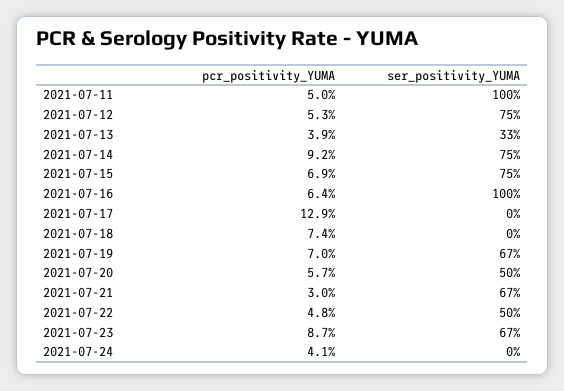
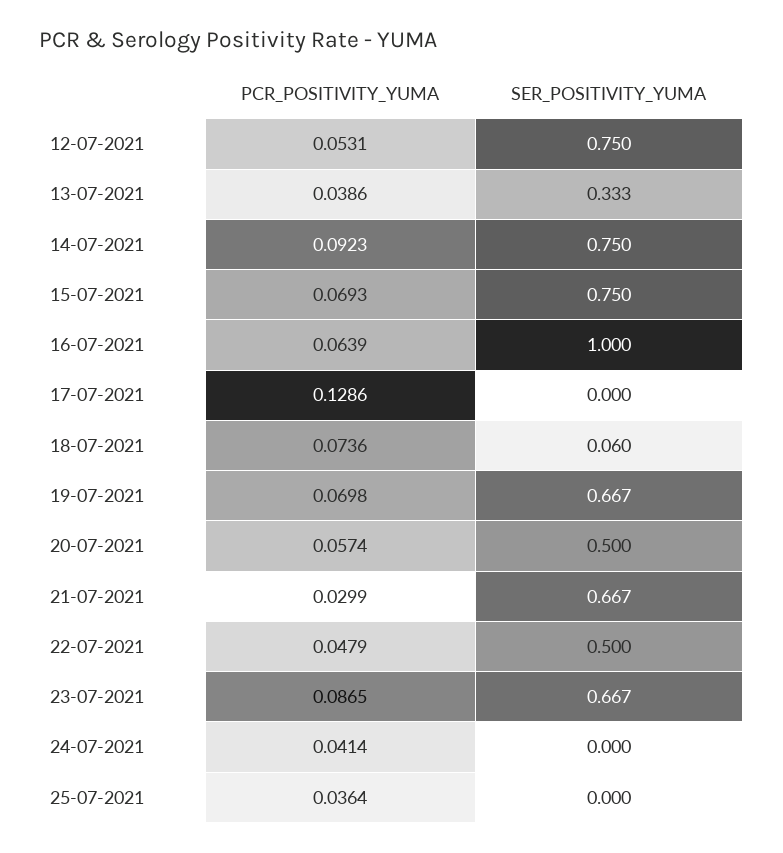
pcr_positivity_YUMA, 2021-07-11: 0.05 -> none
ser_positivity_YUMA, 2021-07-11: 1 -> none
ser_positivity_YUMA, 2021-07-18: 0 -> 0.06
pcr_positivity_YUMA, 25-07-2021: none -> 0.0364
ser_positivity_YUMA, 25-07-2021: none -> 0

